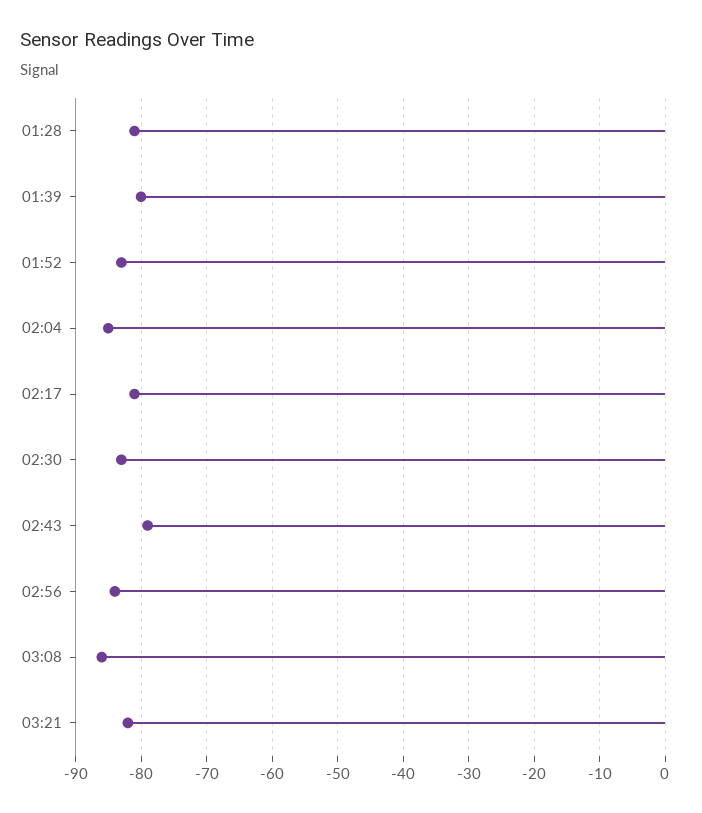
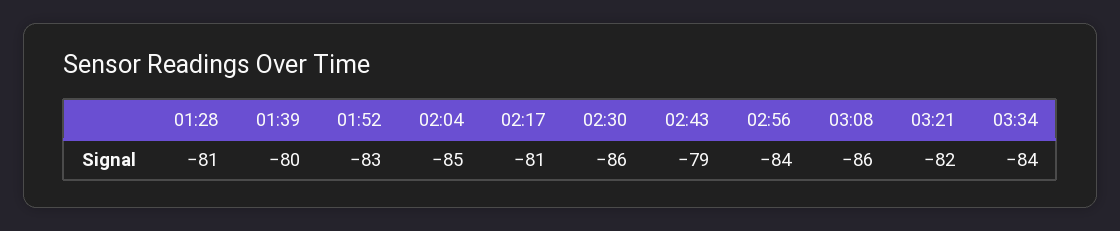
02:30: -83 -> -86
03:34: none -> -84

